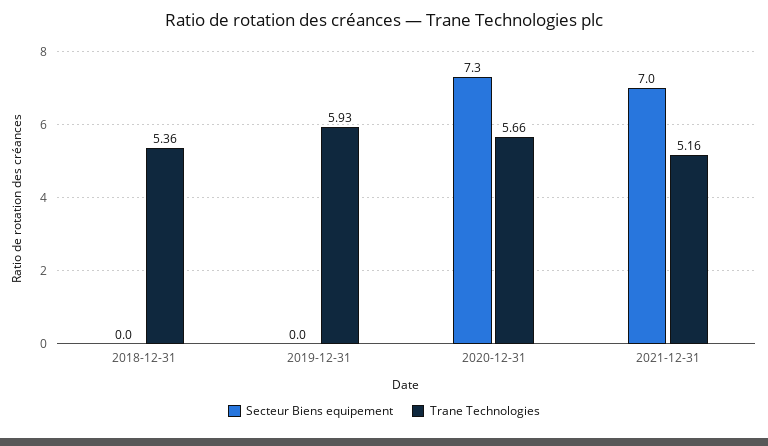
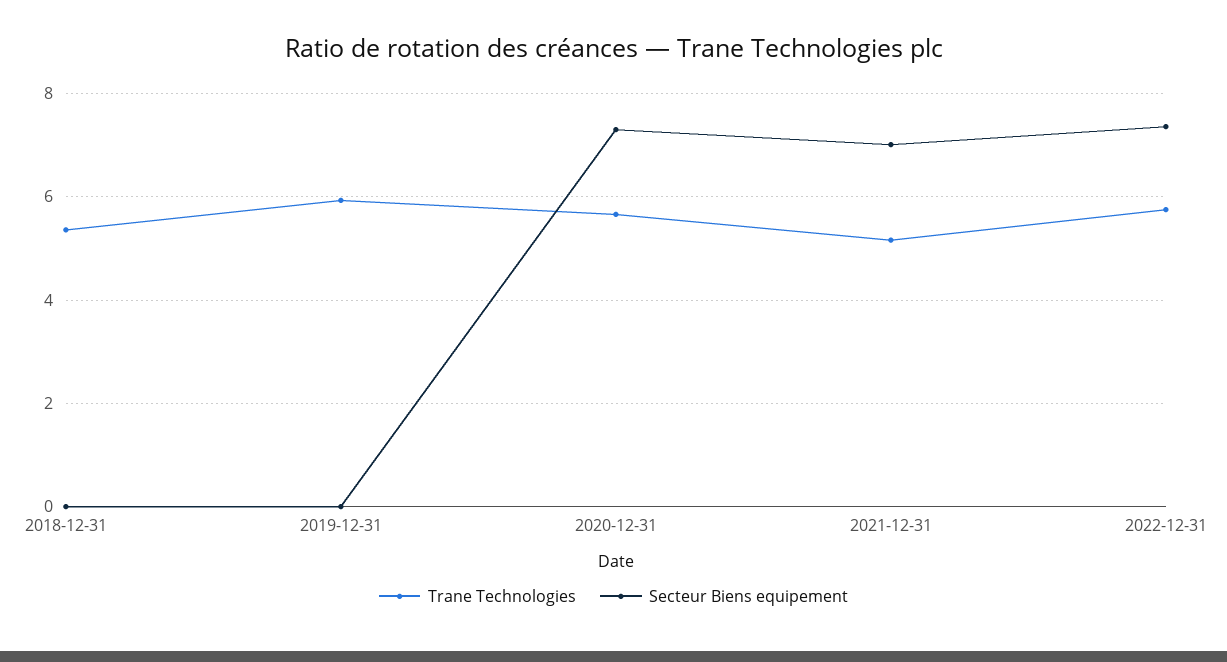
Trane Technologies, 2022-12-31: none -> 5.8
Secteur Biens equipement, 2022-12-31: none -> 7.4

